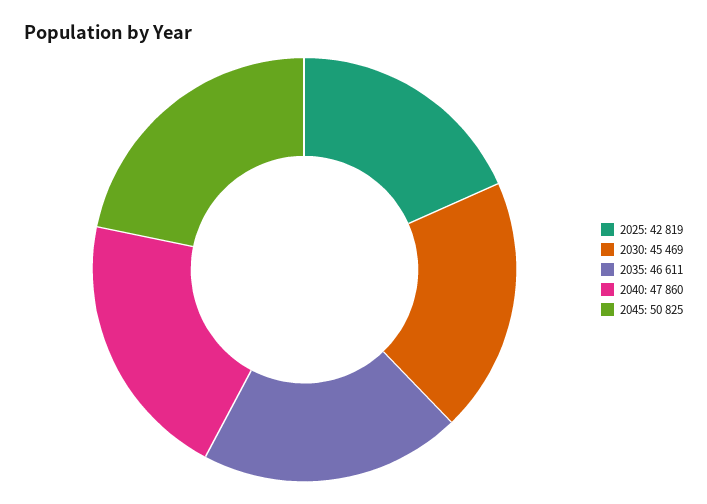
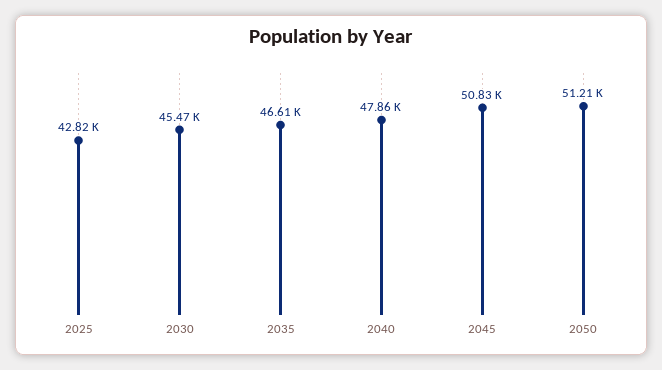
2050: none -> 51210

